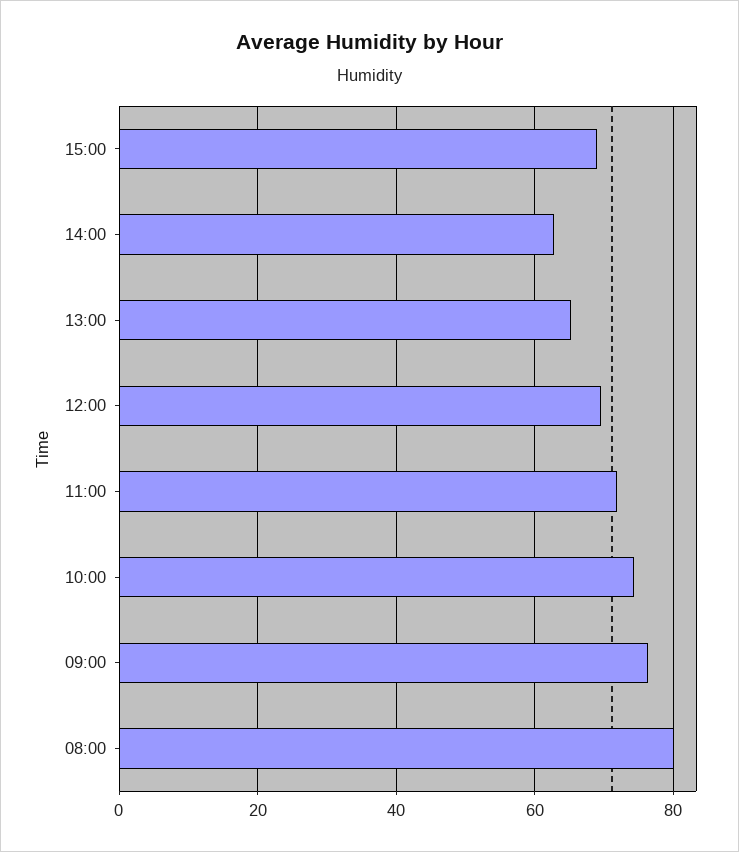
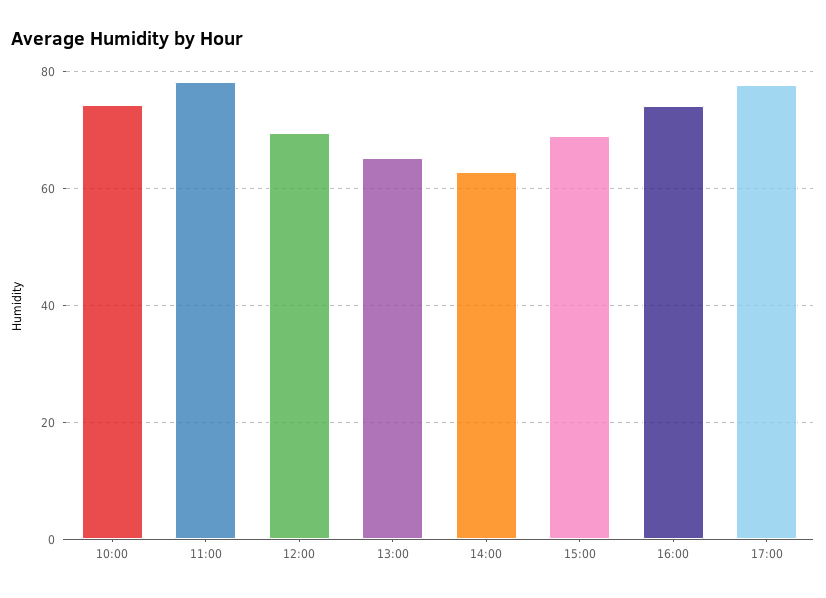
11:00: 72 -> 78
09:00: 76 -> none
08:00: 80 -> none
16:00: none -> 74
17:00: none -> 78

